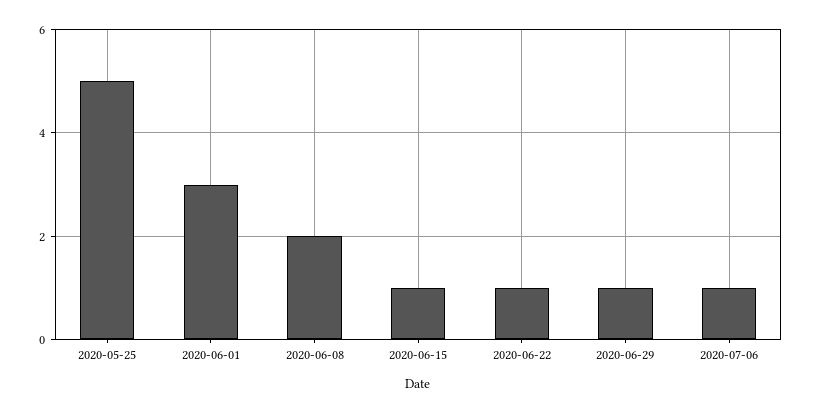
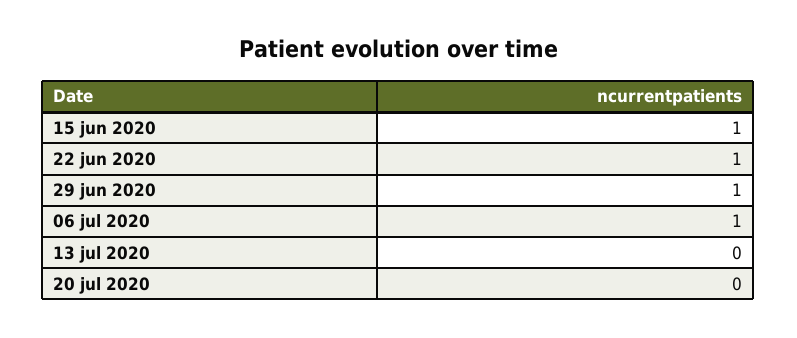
2020-05-25: 5 -> none
2020-06-01: 3 -> none
2020-06-08: 2 -> none
13 jul 2020: none -> 0
20 jul 2020: none -> 0

